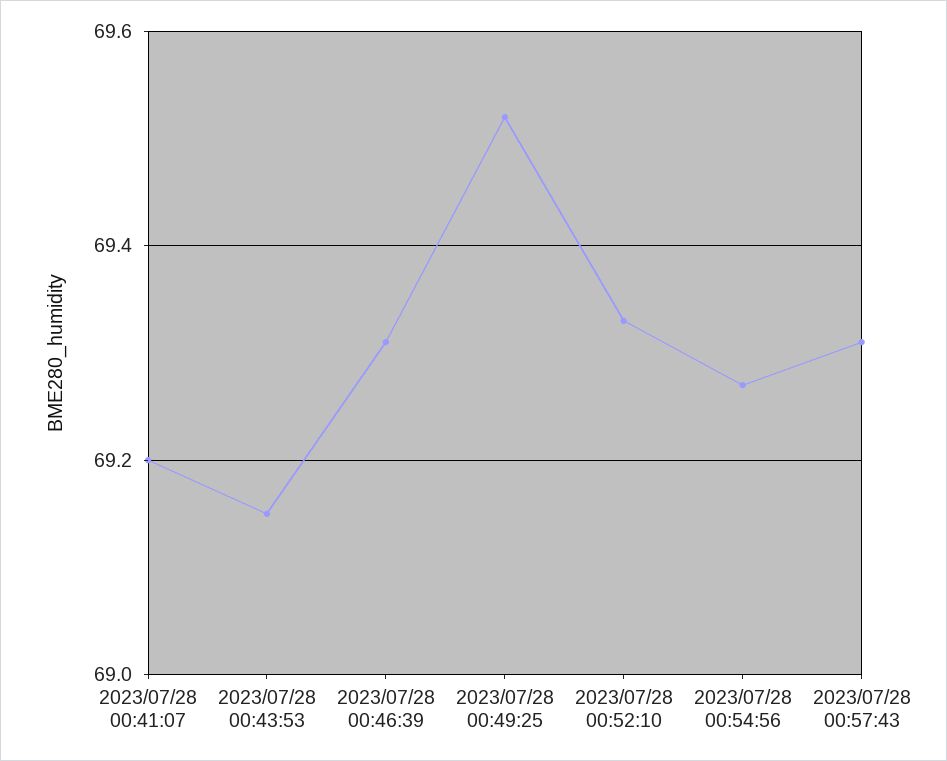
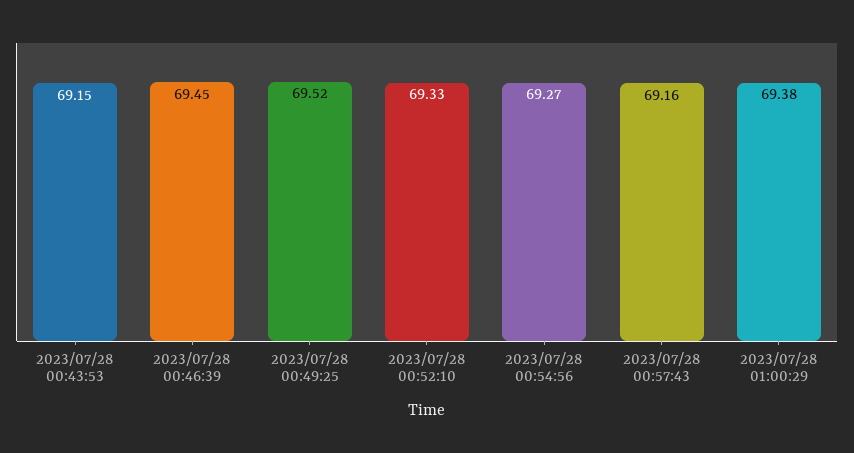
2023/07/28 00:41:07: 69.2 -> none
2023/07/28 00:46:39: 69.3 -> 69.45
2023/07/28 00:57:43: 69.3 -> 69.16
2023/07/28 01:00:29: none -> 69.38

